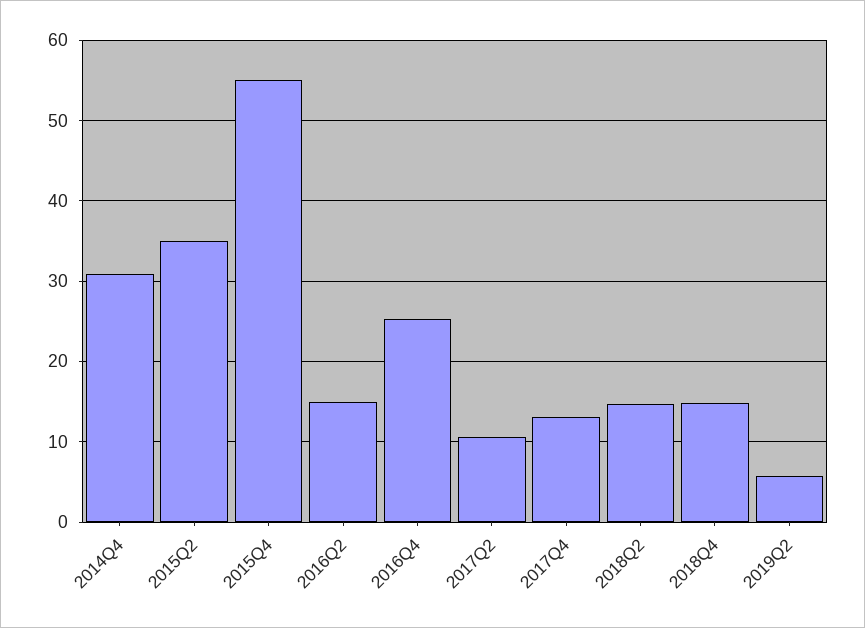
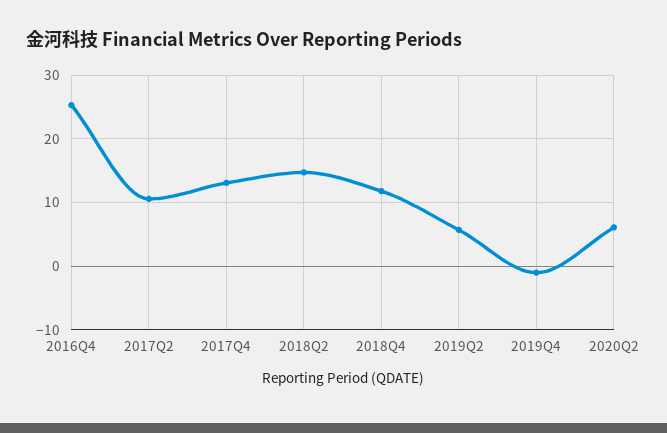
2014Q4: 31 -> none
2015Q2: 35 -> none
2015Q4: 55 -> none
2016Q2: 15 -> none
2018Q4: 15 -> 12
2019Q4: none -> -1
2020Q2: none -> 6

